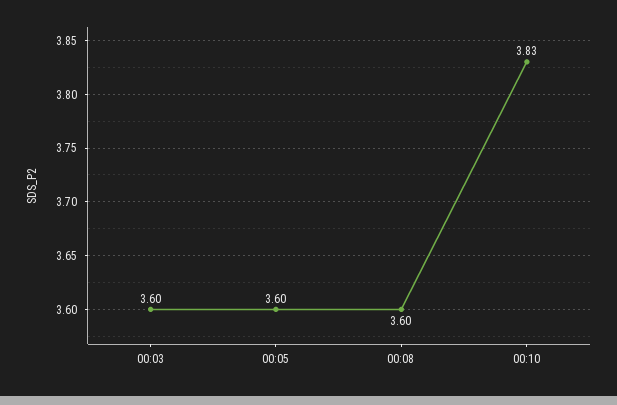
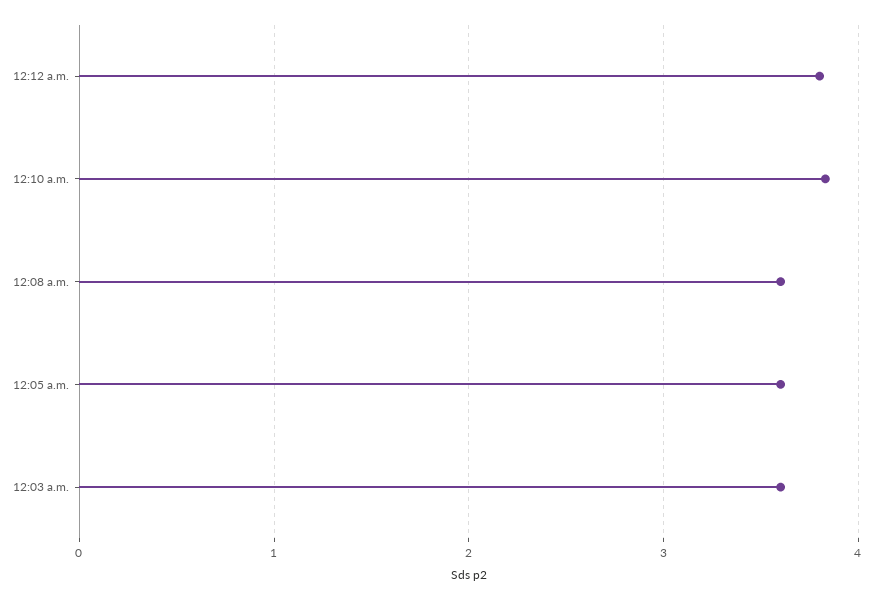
12:12 a.m.: none -> 3.8

